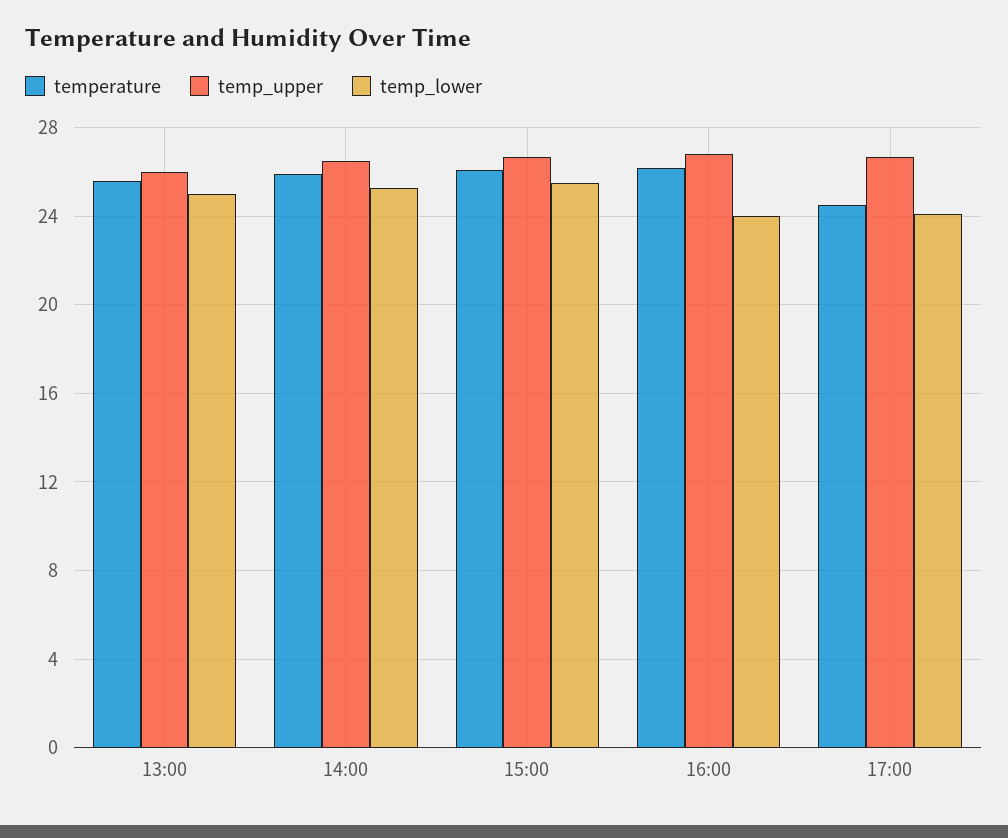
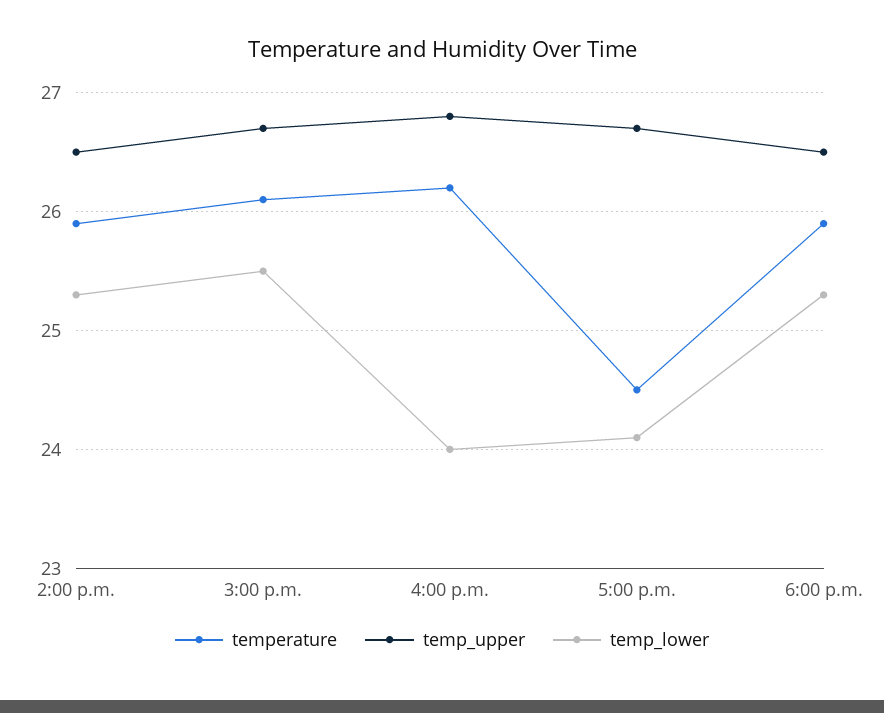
temperature, 13:00: 25.5 -> none
temp_upper, 13:00: 26 -> none
temp_lower, 13:00: 25 -> none
temperature, 6:00 p.m.: none -> 25.9
temp_upper, 6:00 p.m.: none -> 26.5
temp_lower, 6:00 p.m.: none -> 25.3

